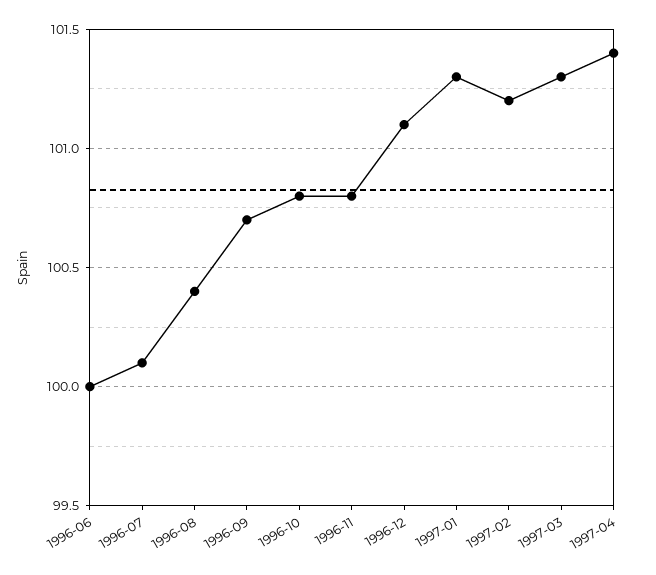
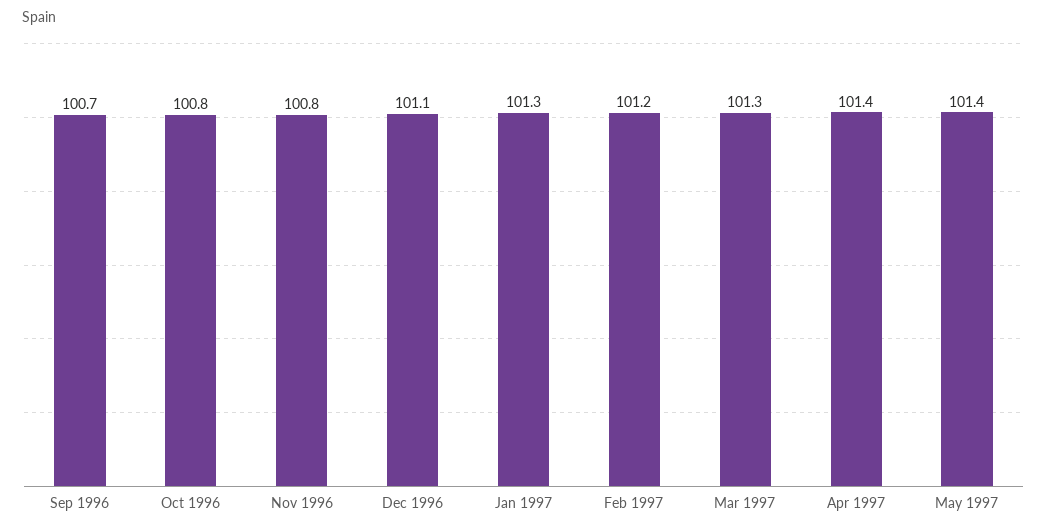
1996-06: 100 -> none
1996-07: 100.1 -> none
1996-08: 100.4 -> none
May 1997: none -> 101.4

